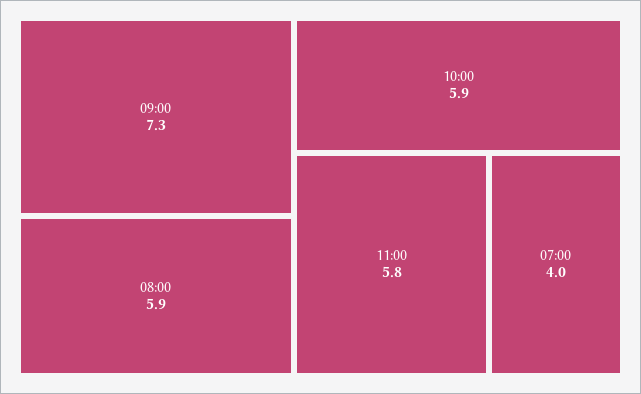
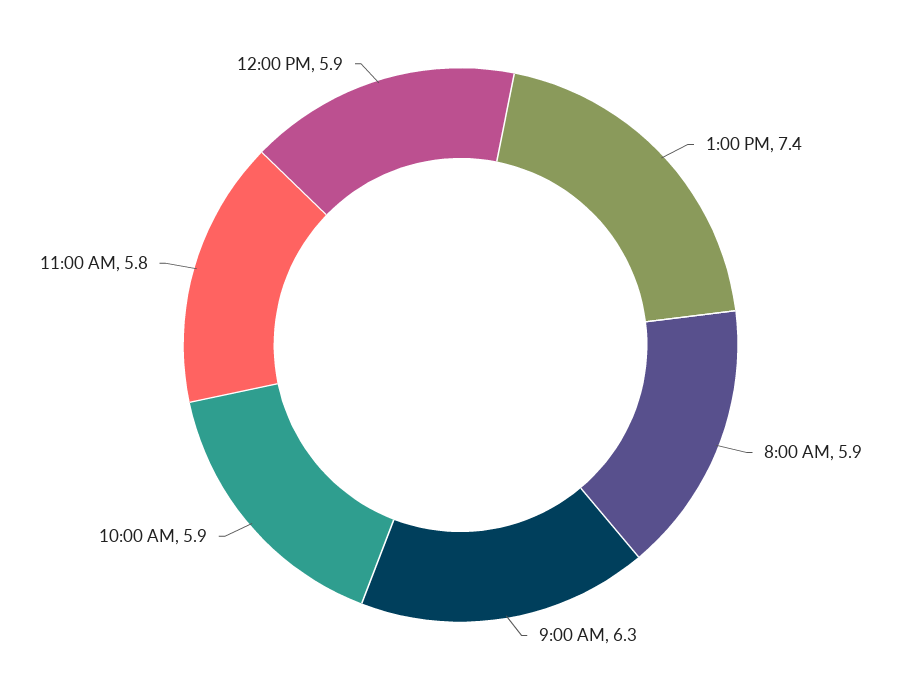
09:00: 7.3 -> 6.3
07:00: 4 -> none
1:00 PM: none -> 7.4
12:00 PM: none -> 5.9

